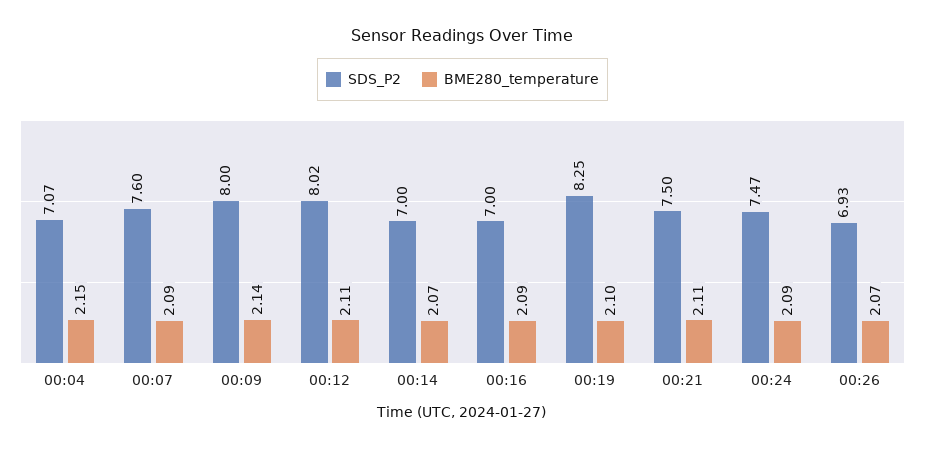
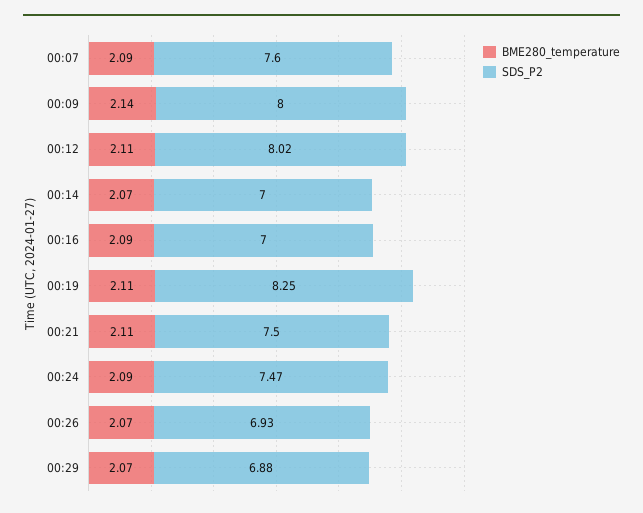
SDS_P2, 00:04: 7.07 -> none
BME280_temperature, 00:04: 2.15 -> none
BME280_temperature, 00:19: 2.1 -> 2.11
BME280_temperature, 00:29: none -> 2.07
SDS_P2, 00:29: none -> 6.88

